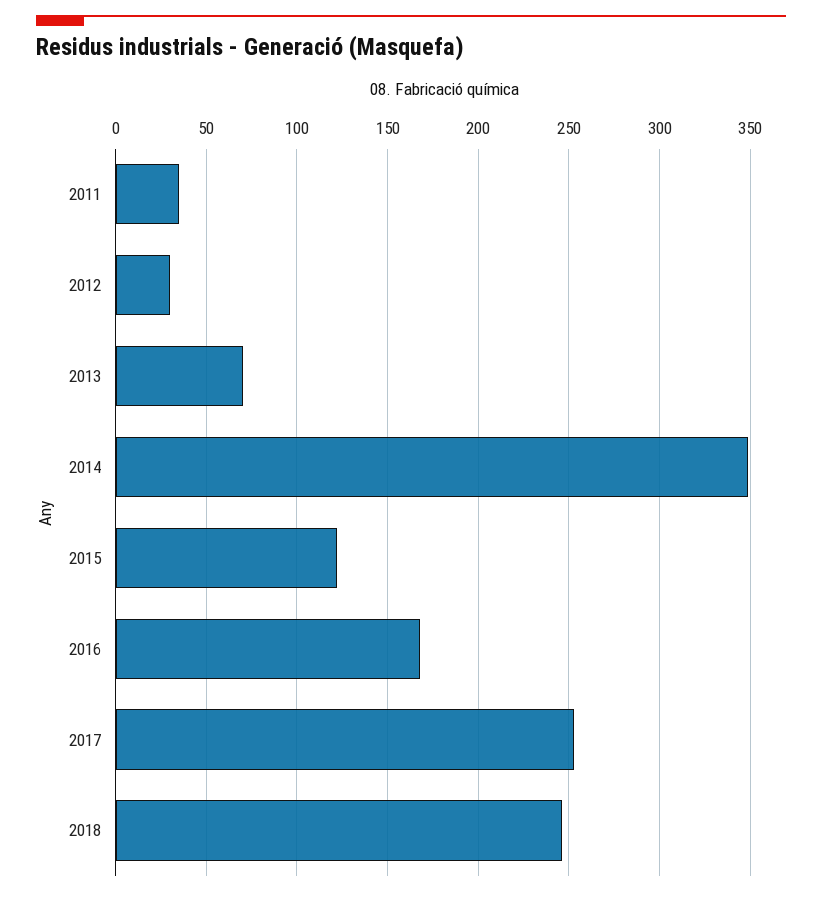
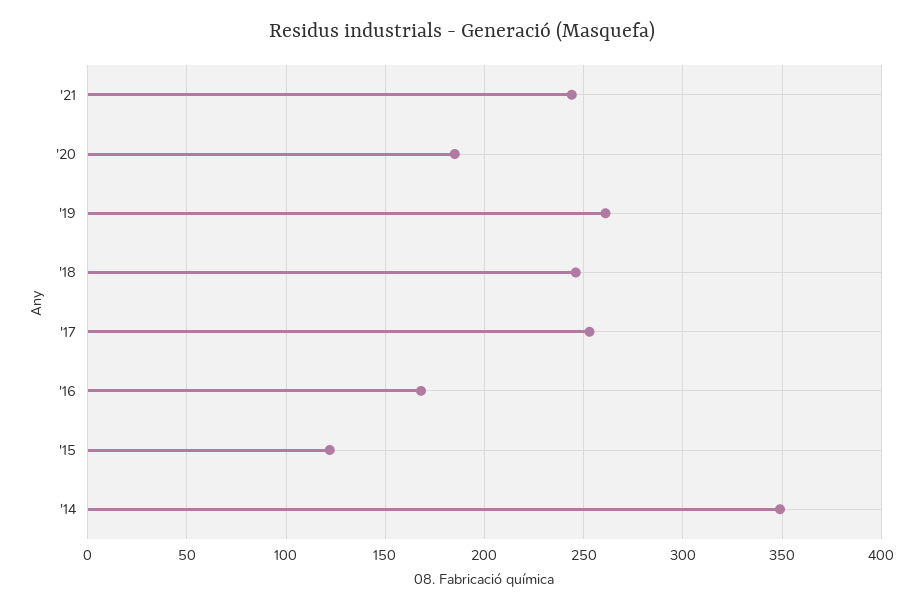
2011: 35 -> none
2012: 30 -> none
2013: 70 -> none
'21: none -> 245
'20: none -> 185
'19: none -> 260

